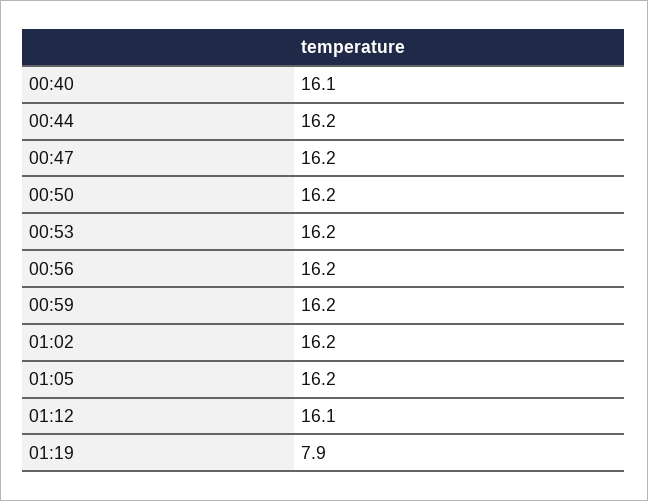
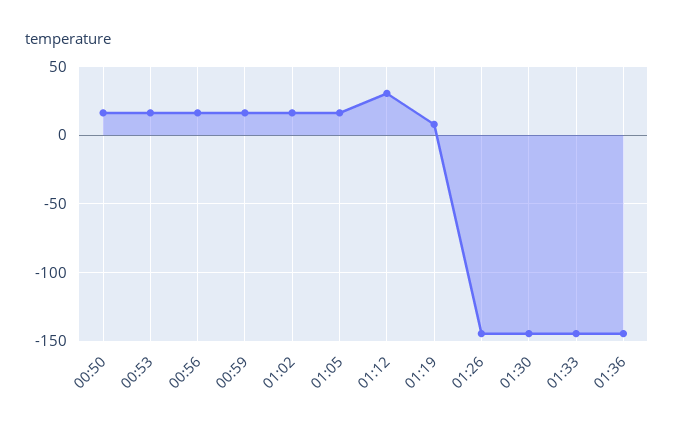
00:40: 16.1 -> none
00:44: 16.2 -> none
00:47: 16.2 -> none
01:12: 16.1 -> 30
01:26: none -> -145
01:30: none -> -145
01:33: none -> -145
01:36: none -> -145

